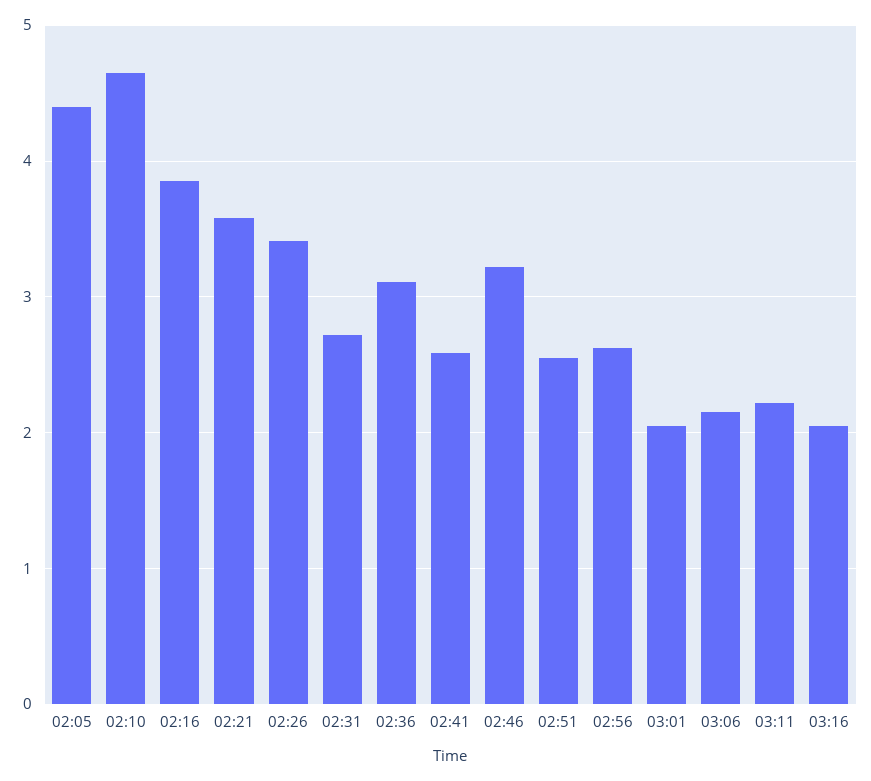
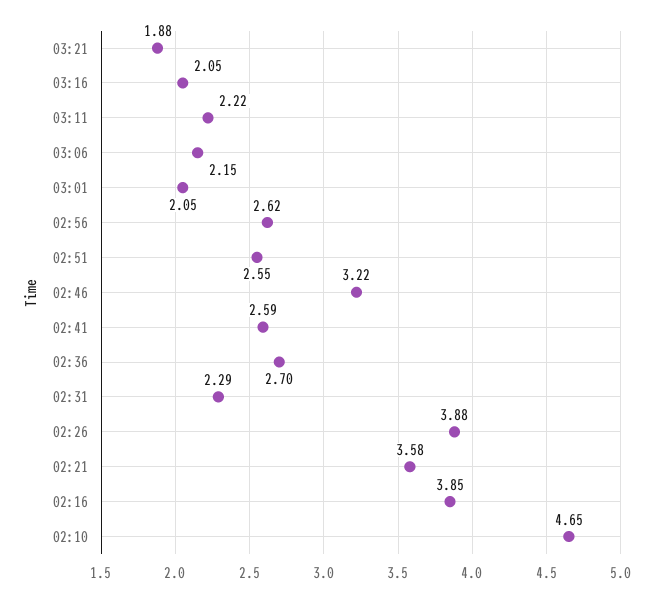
02:05: 4.4 -> none
02:26: 3.4 -> 3.88
02:31: 2.7 -> 2.29
02:36: 3.1 -> 2.7
03:21: none -> 1.88

